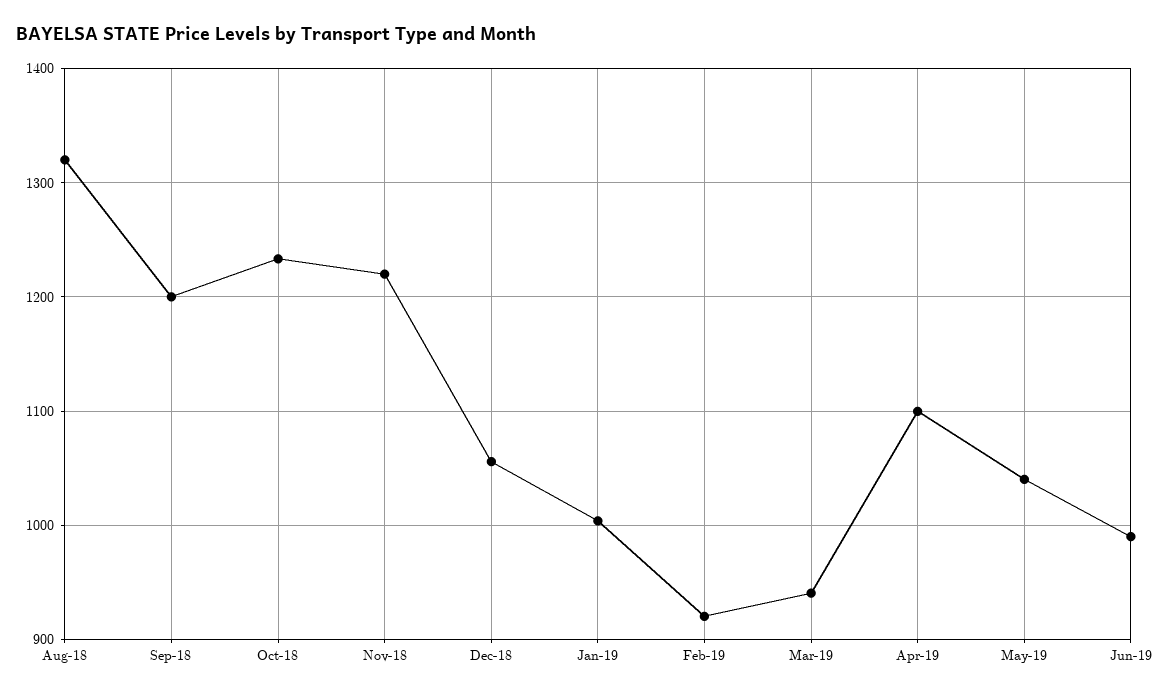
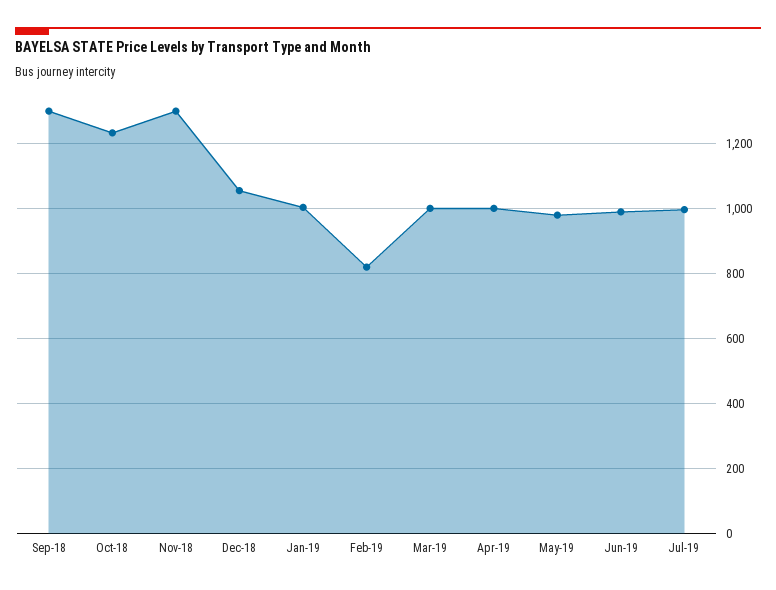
Aug-18: 1320 -> none
Sep-18: 1200 -> 1300
Nov-18: 1220 -> 1300
Feb-19: 920 -> 820
Mar-19: 940 -> 1000
Apr-19: 1100 -> 1000
May-19: 1040 -> 980
Jul-19: none -> 1000

